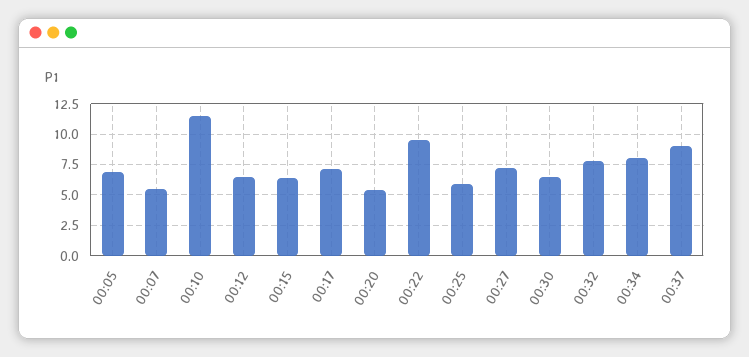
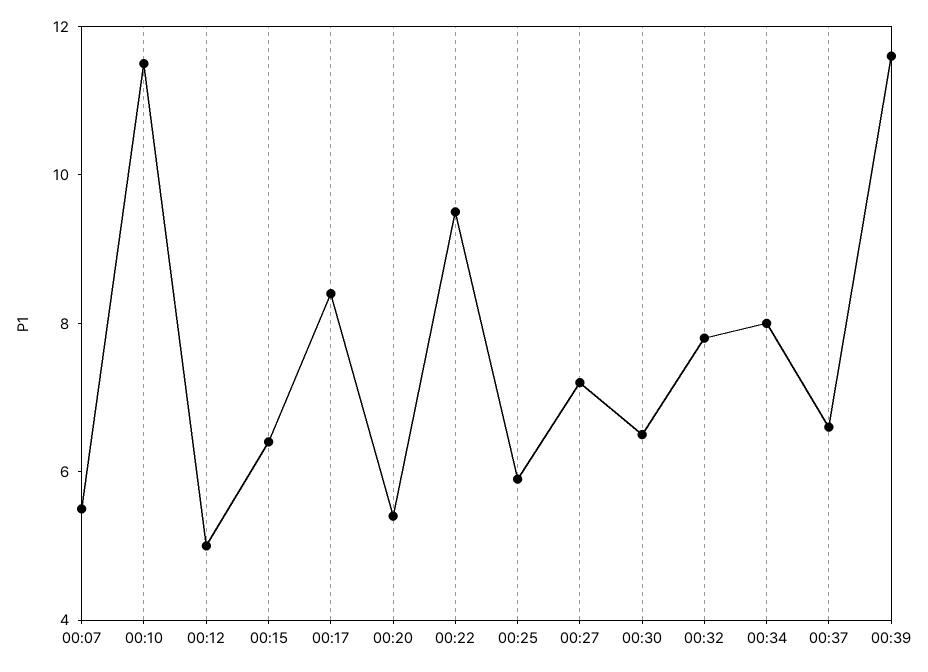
00:05: 7 -> none
00:12: 6.5 -> 5
00:17: 7 -> 8.5
00:37: 9 -> 6.5
00:39: none -> 11.5

